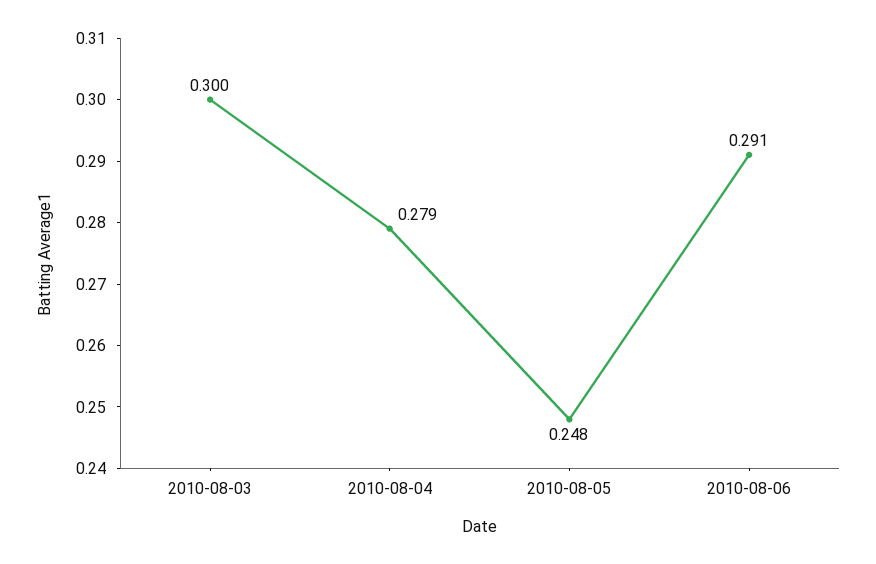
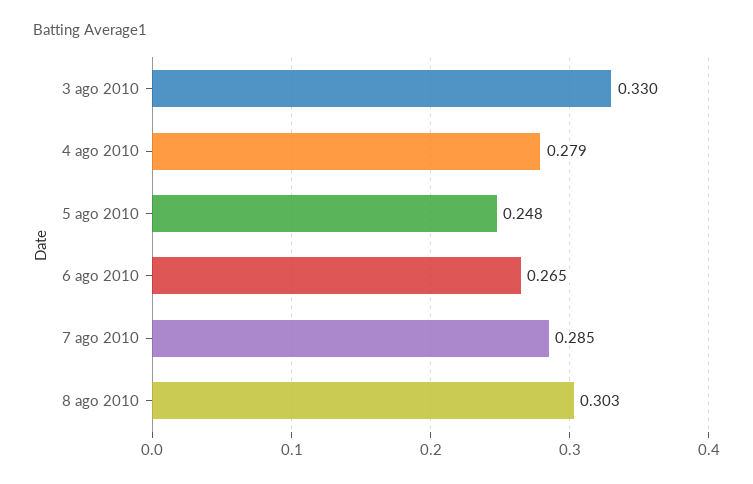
2010-08-03: 0.3 -> 0.33
2010-08-06: 0.291 -> 0.265
7 ago 2010: none -> 0.285
8 ago 2010: none -> 0.303

